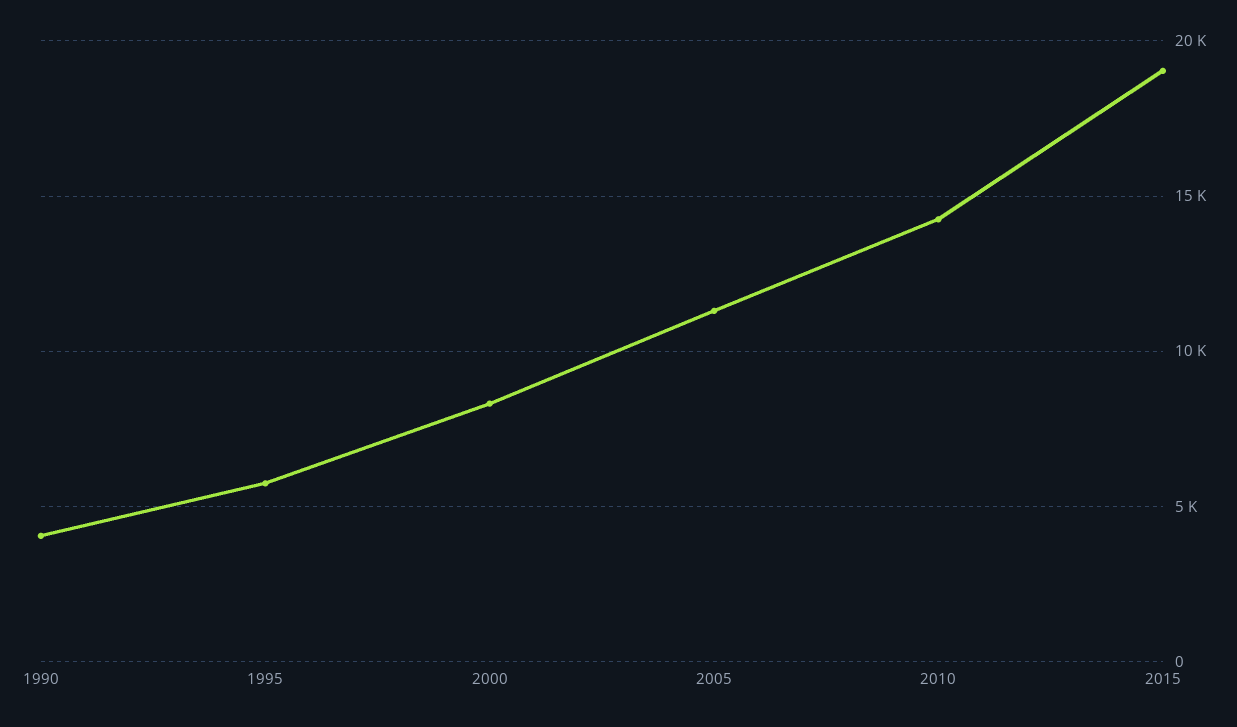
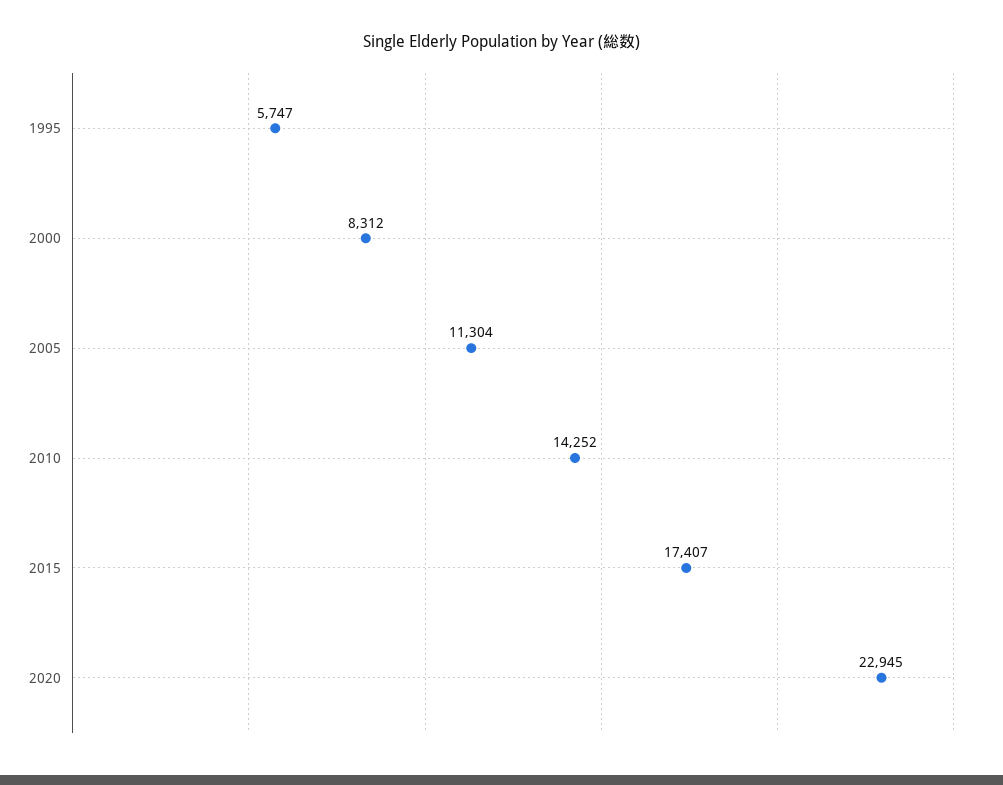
1990: 4000 -> none
2015: 19000 -> 17407
2020: none -> 22945

